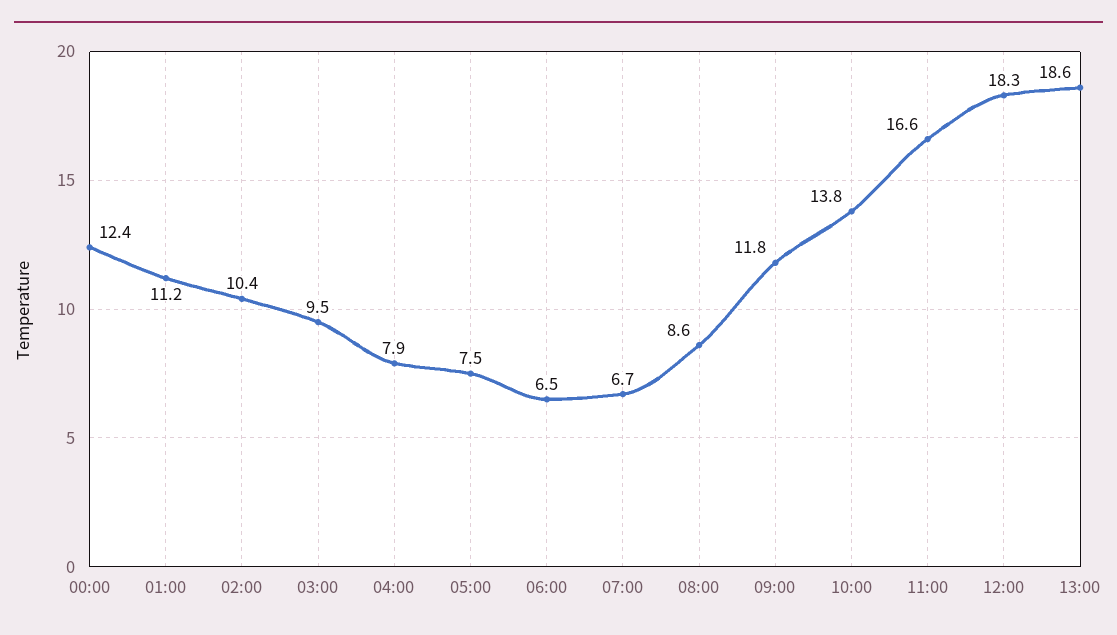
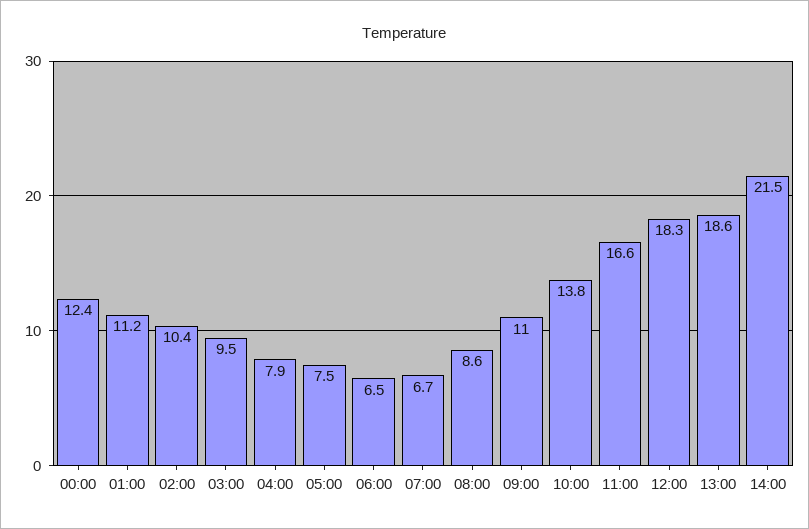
09:00: 11.8 -> 11
14:00: none -> 21.5

